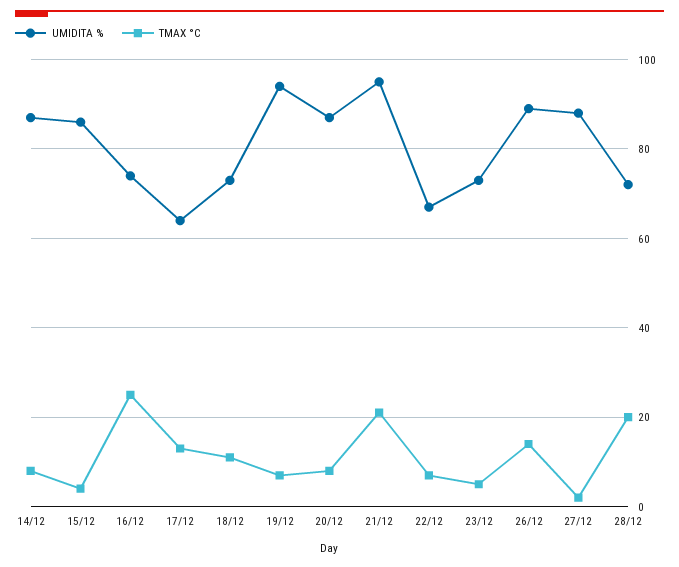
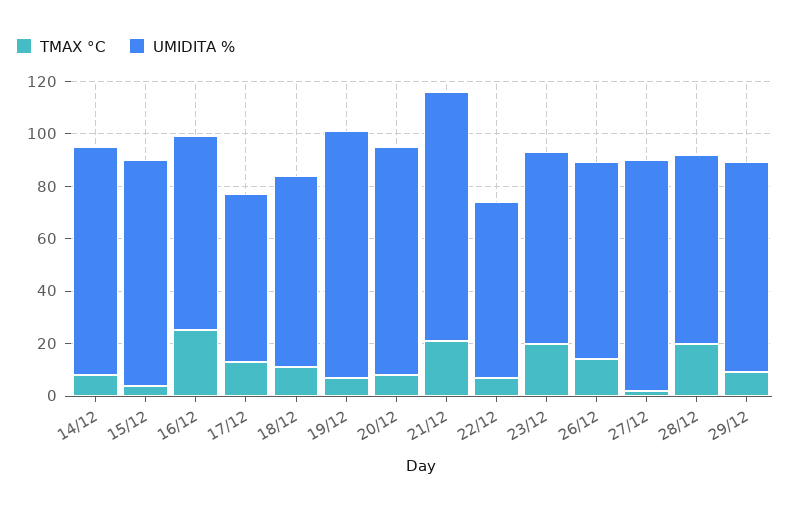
TMAX °C, 23/12: 5 -> 20
UMIDITA %, 26/12: 90 -> 75
TMAX °C, 29/12: none -> 10
UMIDITA %, 29/12: none -> 80

